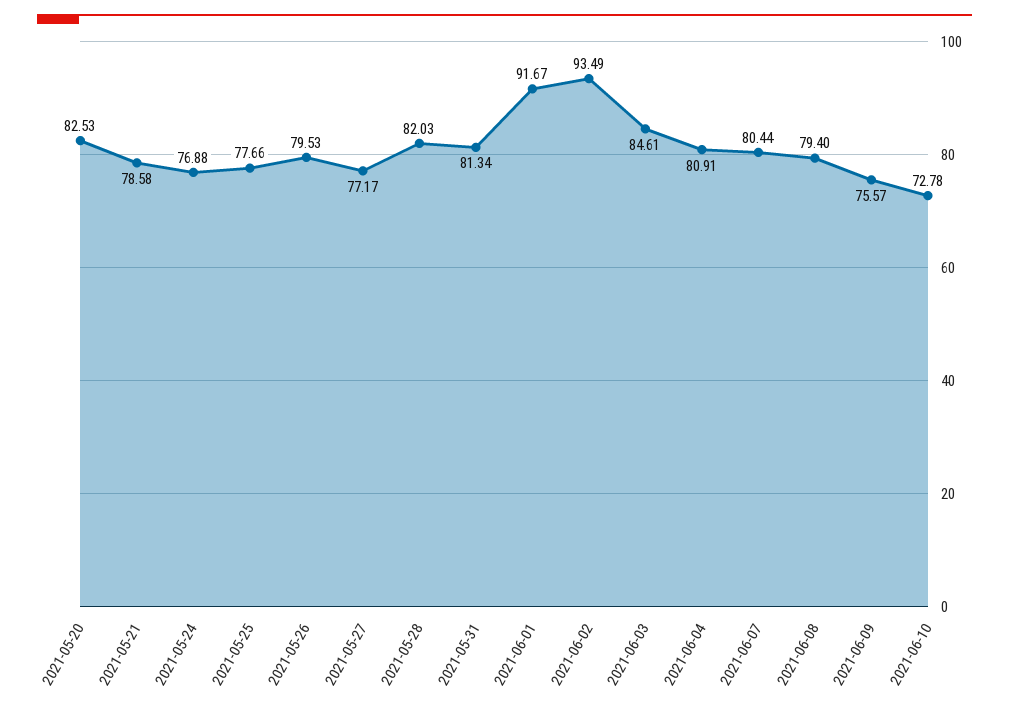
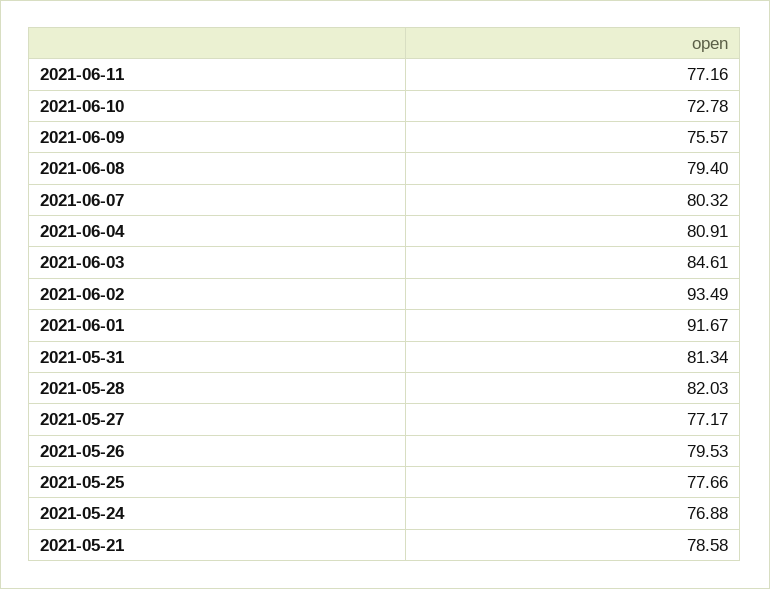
2021-05-20: 82.53 -> none
2021-06-07: 80.44 -> 80.32
2021-06-11: none -> 77.16

